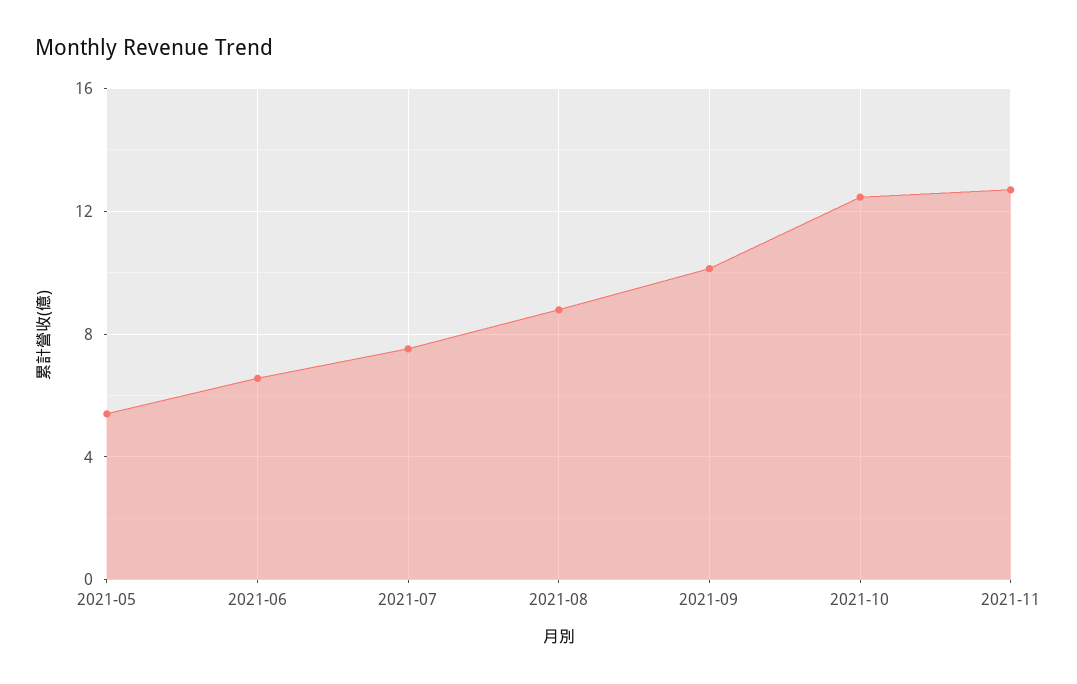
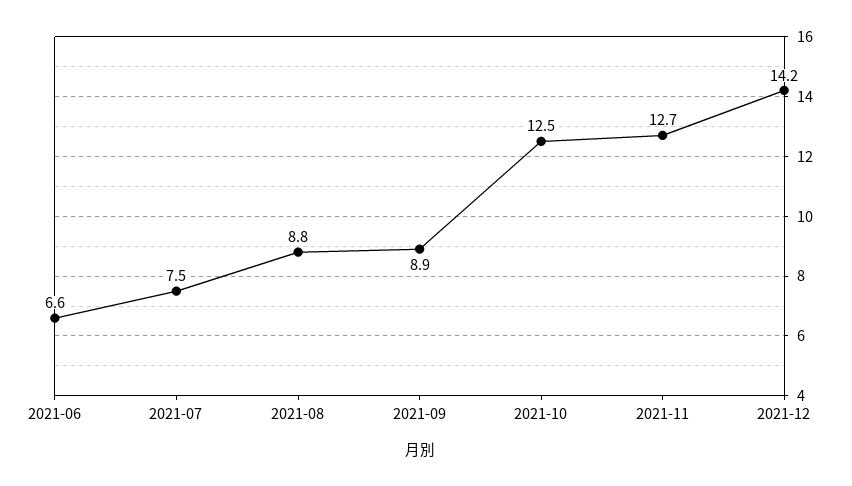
2021-05: 5.5 -> none
2021-09: 10 -> 8.9
2021-12: none -> 14.2

